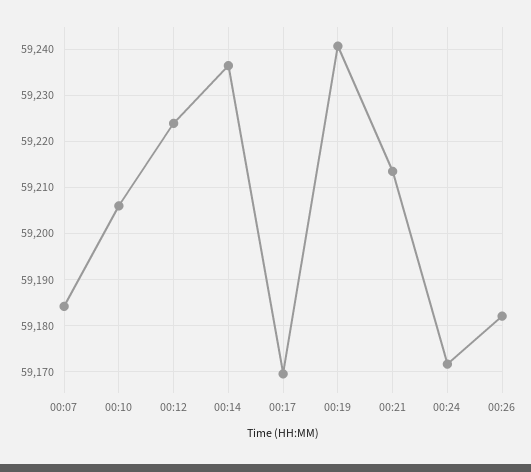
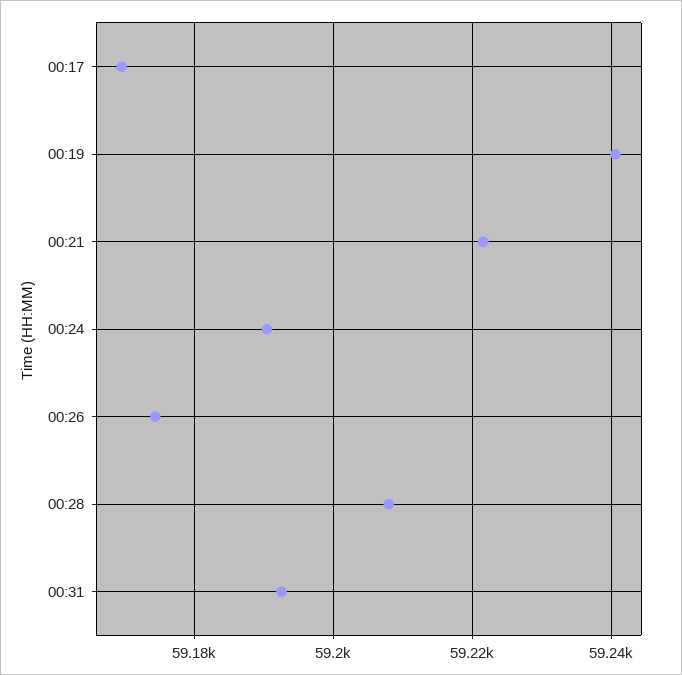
00:07: 59184 -> none
00:10: 59206 -> none
00:12: 59224 -> none
00:14: 59236 -> none
00:21: 59214 -> 59222
00:24: 59172 -> 59190
00:26: 59182 -> 59174
00:28: none -> 59208
00:31: none -> 59192

